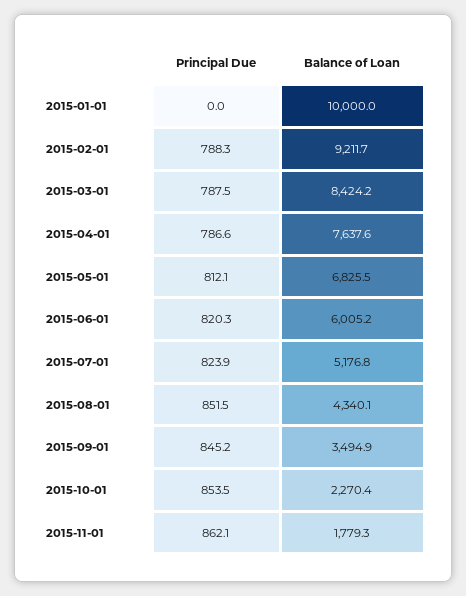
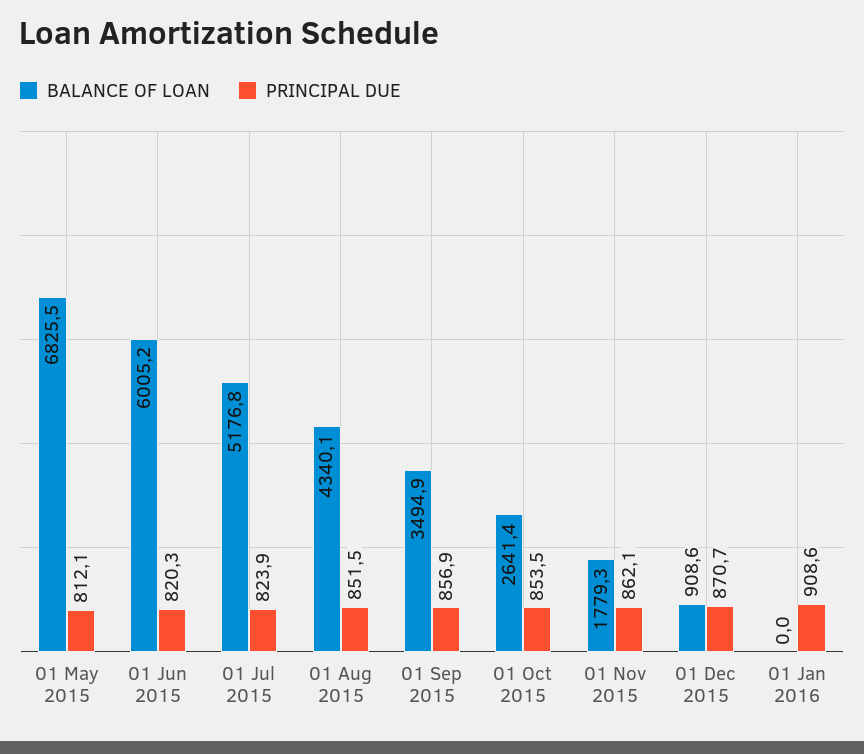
Principal Due, 2015-01-01: 0 -> none
Balance of Loan, 2015-01-01: 10000 -> none
Principal Due, 2015-02-01: 788.3 -> none
Balance of Loan, 2015-02-01: 9211.7 -> none
Principal Due, 2015-03-01: 787.5 -> none
Balance of Loan, 2015-03-01: 8424.2 -> none
Principal Due, 2015-04-01: 786.6 -> none
Balance of Loan, 2015-04-01: 7637.6 -> none
Principal Due, 2015-09-01: 845.2 -> 856.9
Balance of Loan, 2015-10-01: 2270.4 -> 2641.4
Balance of Loan, 01 Dec 2015: none -> 908.6
Principal Due, 01 Dec 2015: none -> 870.7
Balance of Loan, 01 Jan 2016: none -> 0
Principal Due, 01 Jan 2016: none -> 908.6

